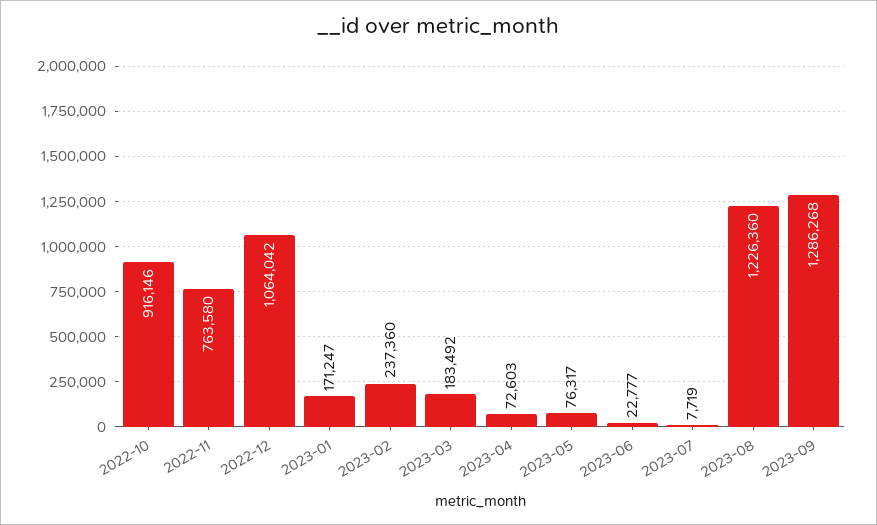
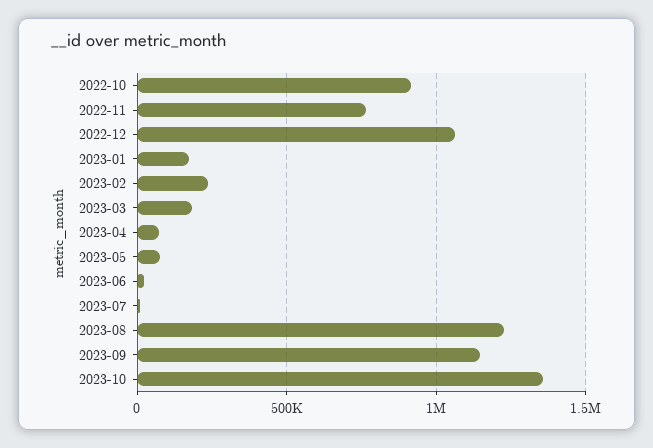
2023-09: 1286268 -> 1150000
2023-10: none -> 1350000

